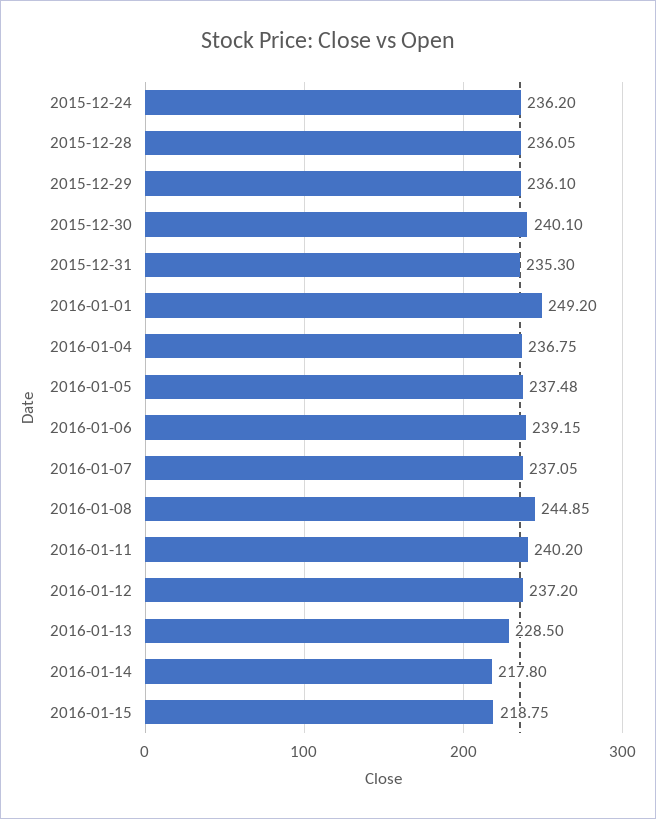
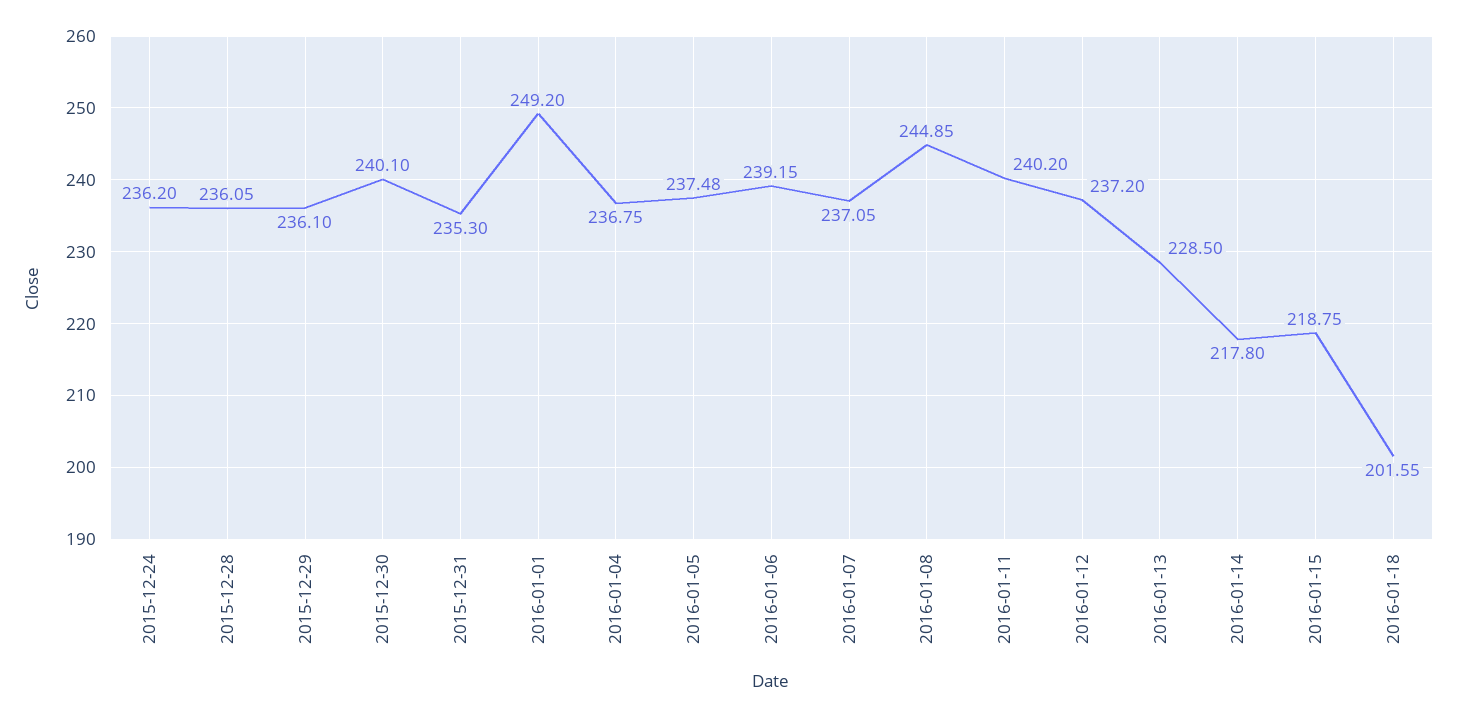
2016-01-18: none -> 201.55

